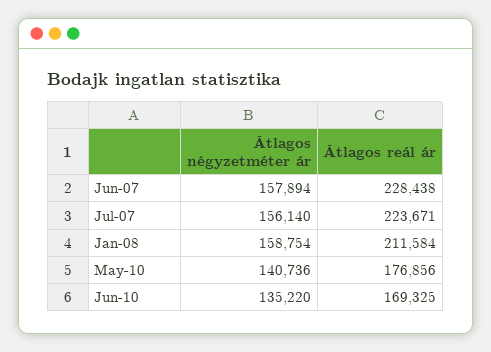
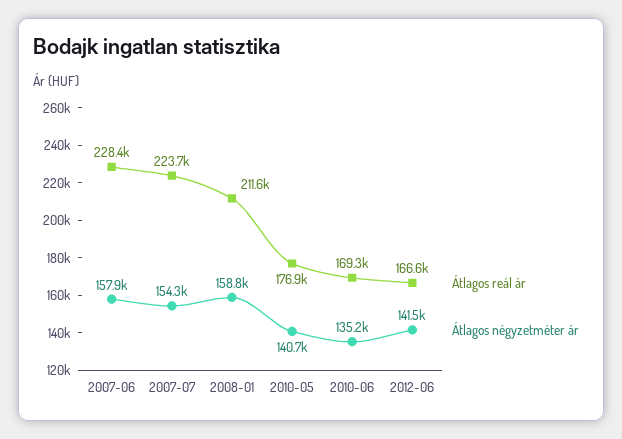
Átlagos négyzetméter ár, Jul-07: 156140 -> 154300
Átlagos reál ár, 2012-06: none -> 166600
Átlagos négyzetméter ár, 2012-06: none -> 141500

